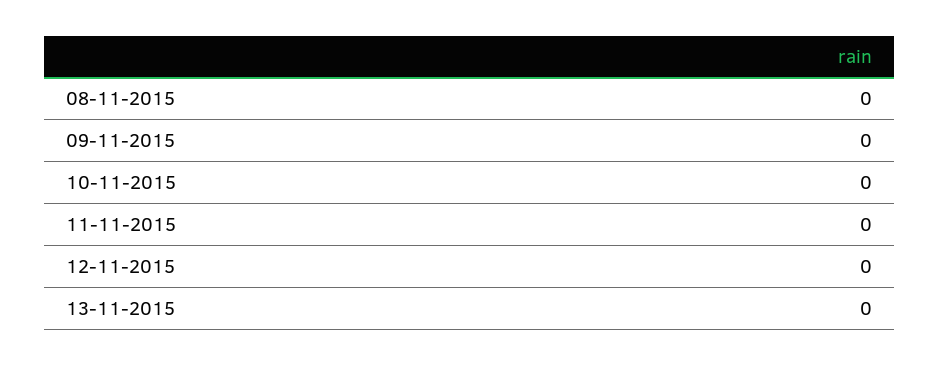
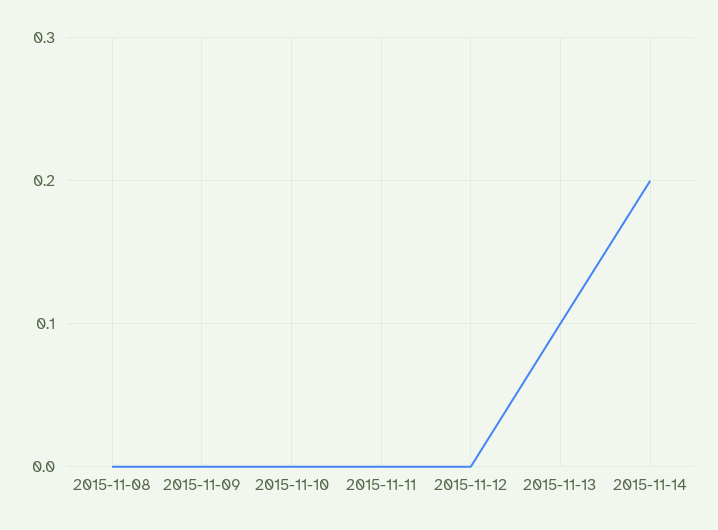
13-11-2015: 0 -> 0.1
2015-11-14: none -> 0.2

